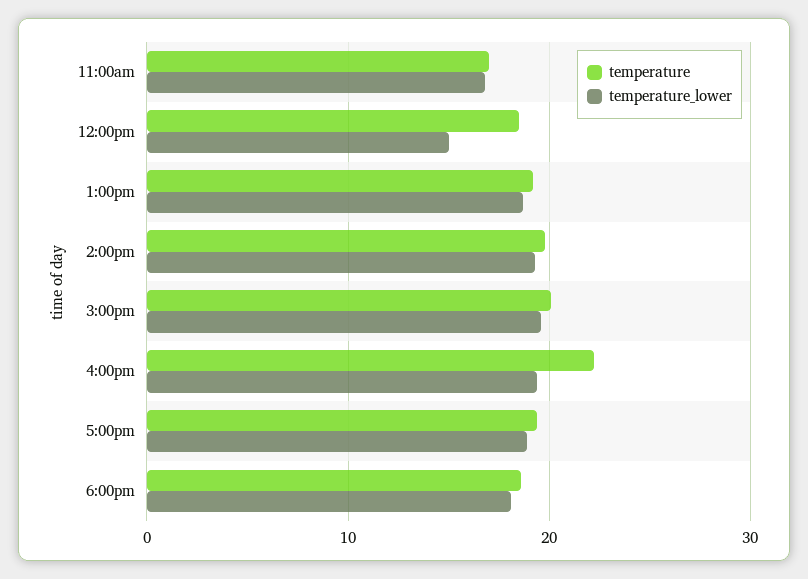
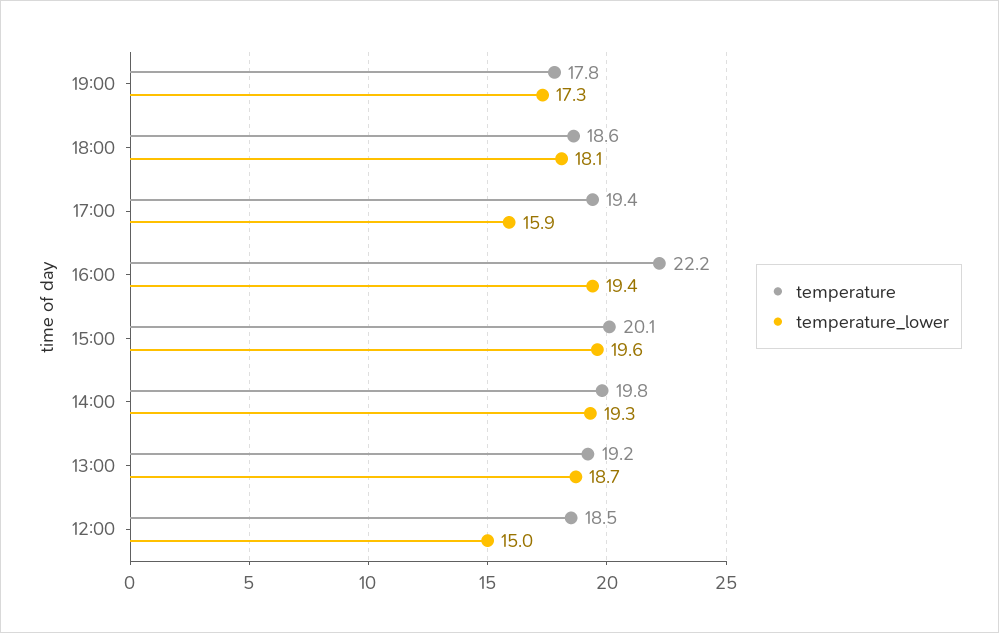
temperature, 11:00am: 17 -> none
temperature_lower, 11:00am: 17 -> none
temperature_lower, 5:00pm: 19 -> 15.9
temperature, 19:00: none -> 17.8
temperature_lower, 19:00: none -> 17.3

